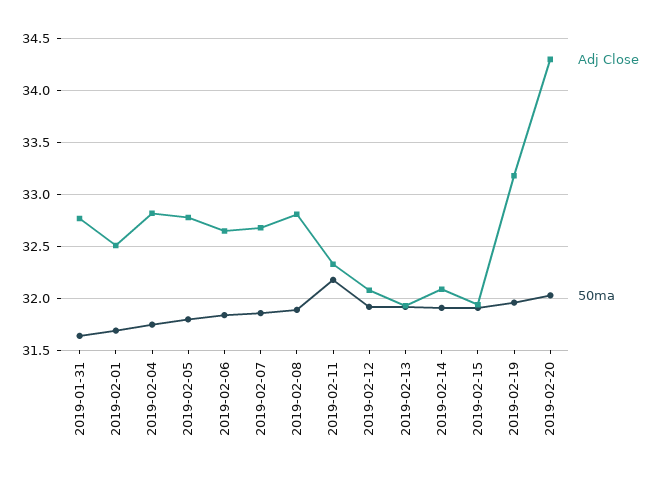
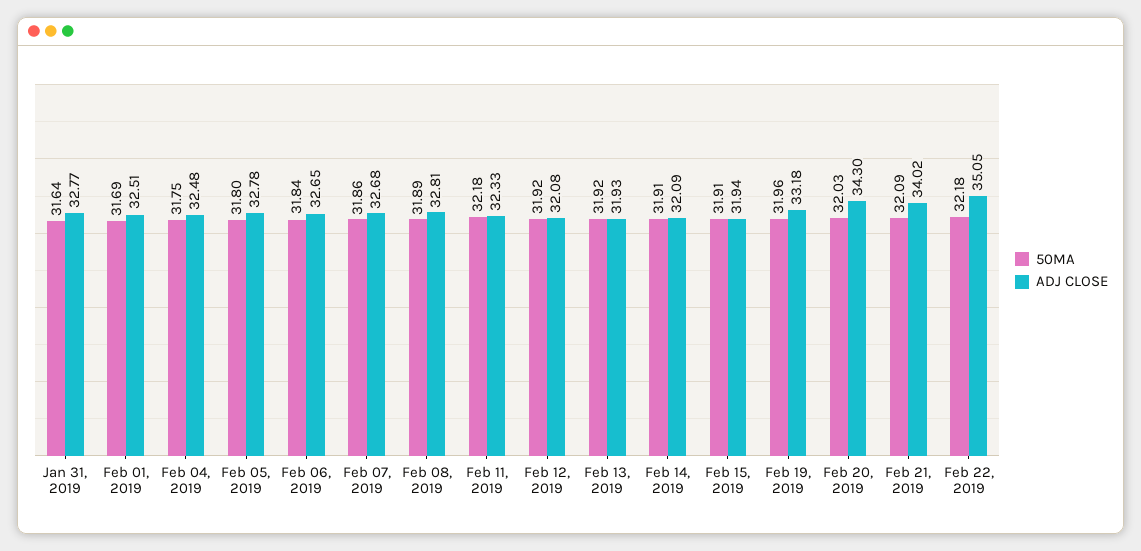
Adj Close, 2019-02-04: 32.8 -> 32.48
50ma, Feb 21, 2019: none -> 32.09
Adj Close, Feb 21, 2019: none -> 34.02
50ma, Feb 22, 2019: none -> 32.18
Adj Close, Feb 22, 2019: none -> 35.05

